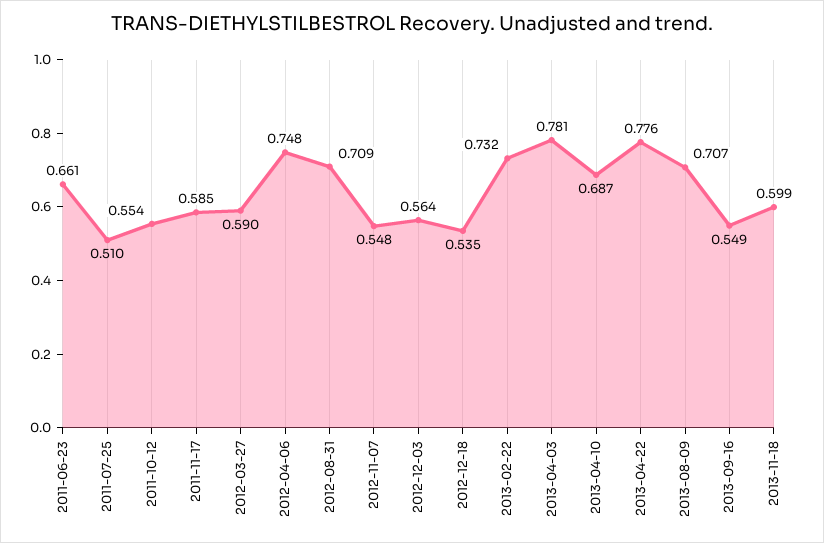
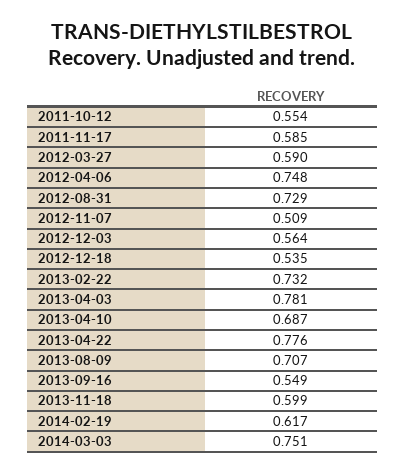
2011-06-23: 0.661 -> none
2011-07-25: 0.51 -> none
2012-08-31: 0.709 -> 0.729
2012-11-07: 0.548 -> 0.509
2014-02-19: none -> 0.617
2014-03-03: none -> 0.751

